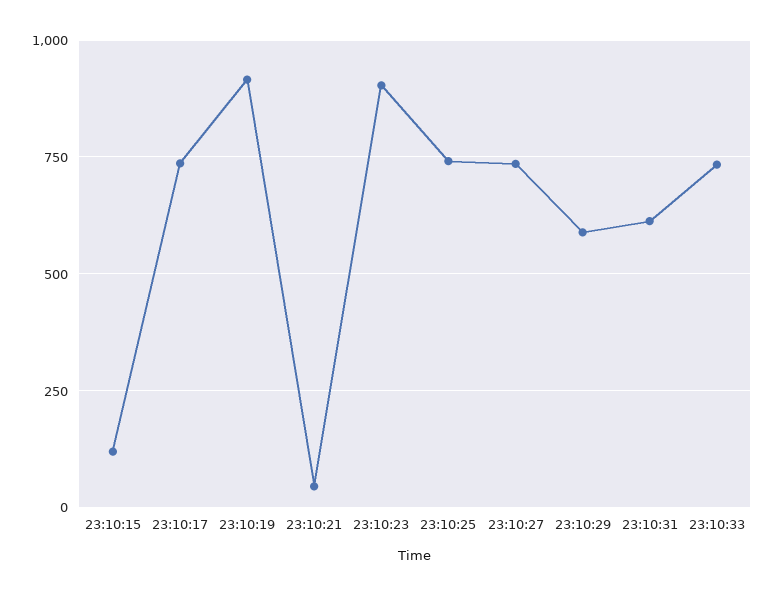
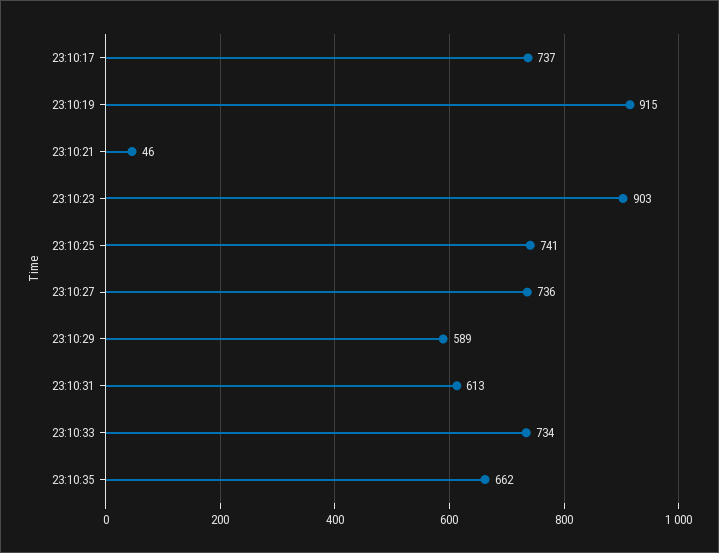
23:10:15: 125 -> none
23:10:35: none -> 662

